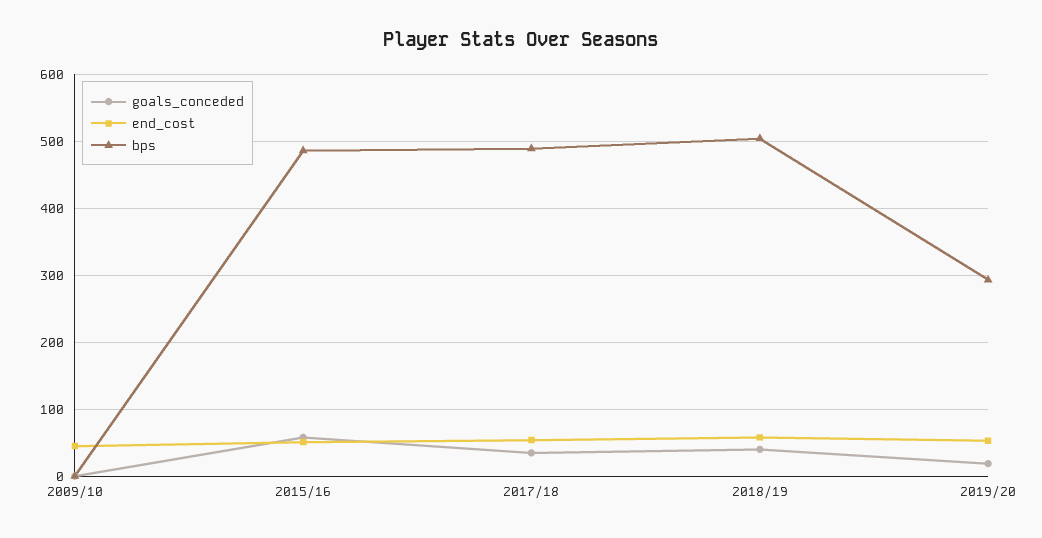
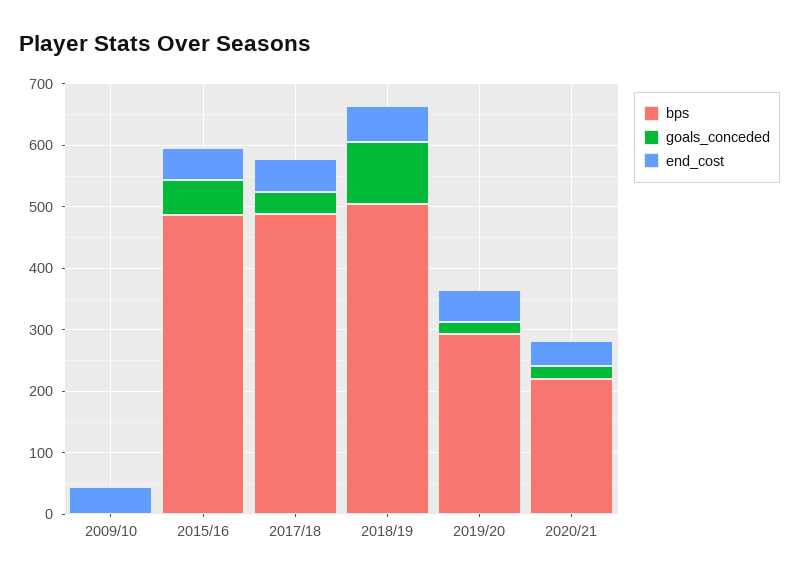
goals_conceded, 2018/19: 40 -> 100
bps, 2020/21: none -> 220
goals_conceded, 2020/21: none -> 20
end_cost, 2020/21: none -> 40

